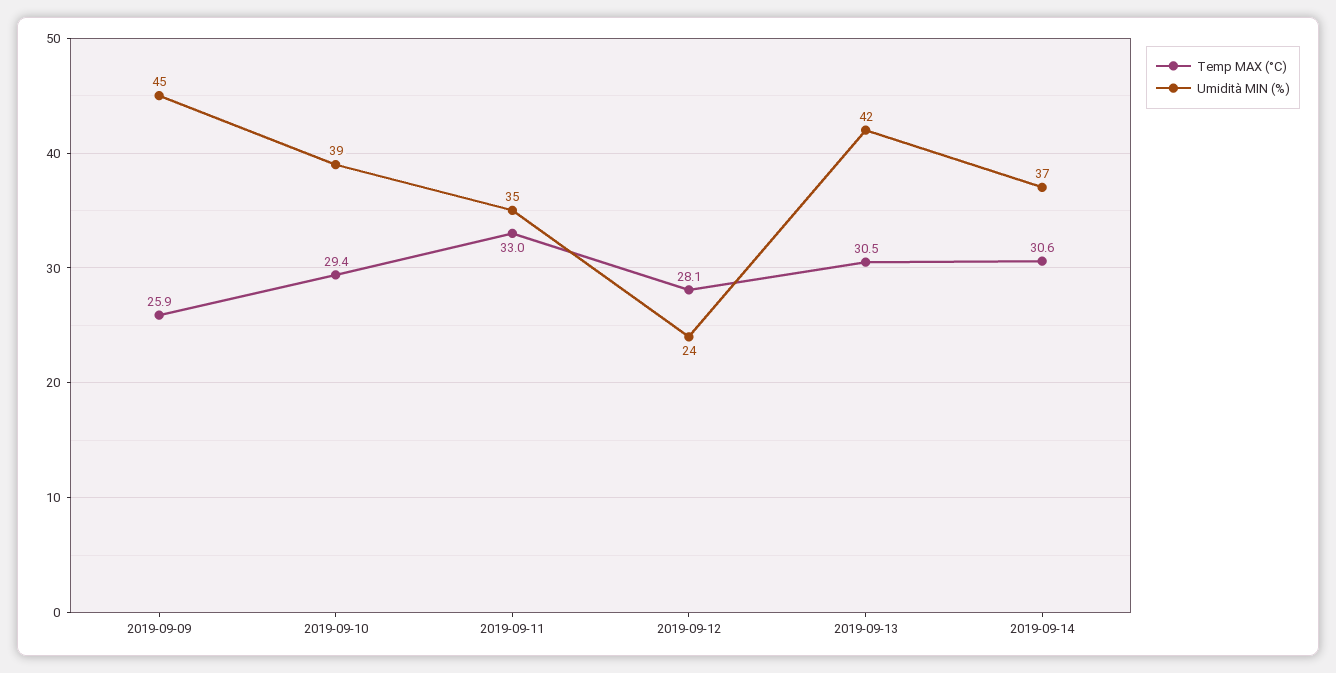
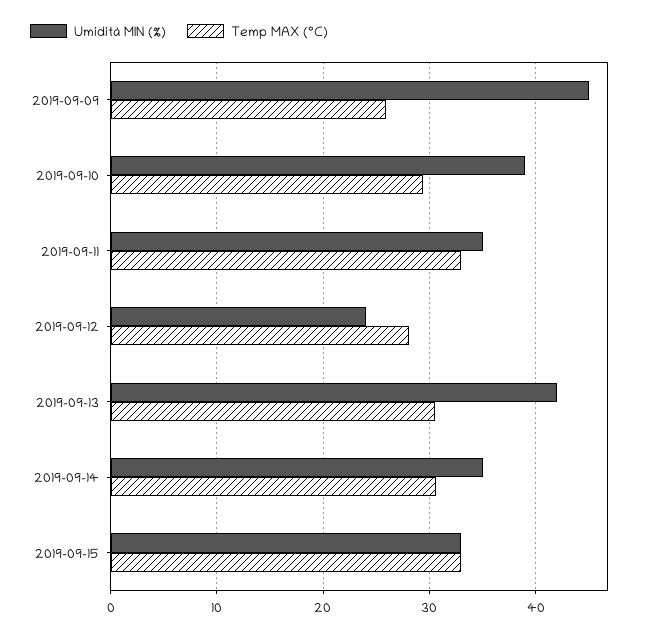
Umidità MIN (%), 2019-09-14: 37 -> 35
Umidità MIN (%), 2019-09-15: none -> 33
Temp MAX (°C), 2019-09-15: none -> 33

